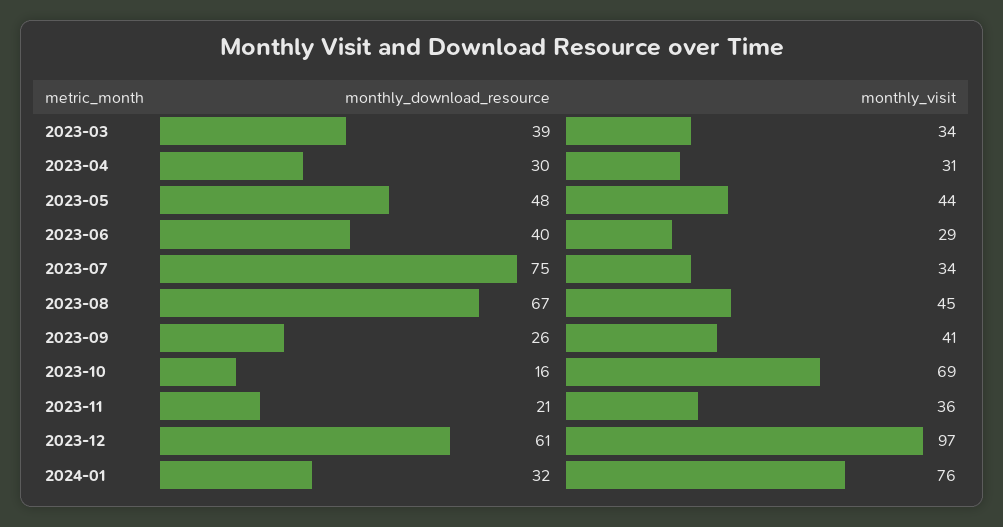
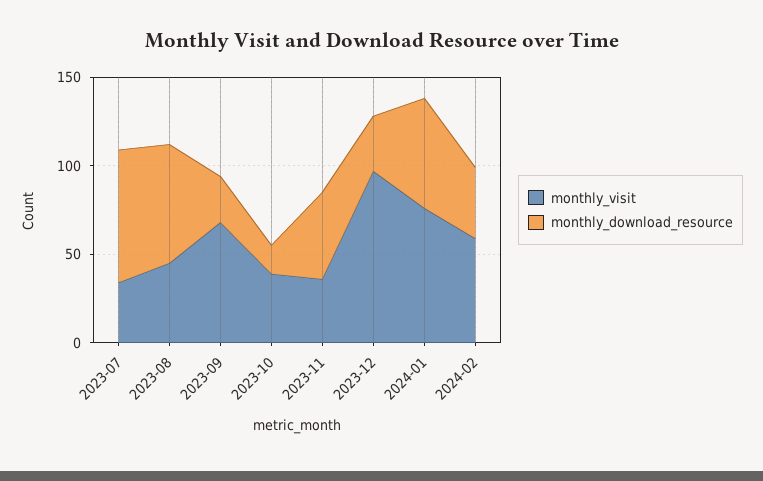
monthly_download_resource, 2023-03: 39 -> none
monthly_visit, 2023-03: 34 -> none
monthly_download_resource, 2023-04: 30 -> none
monthly_visit, 2023-04: 31 -> none
monthly_download_resource, 2023-05: 48 -> none
monthly_visit, 2023-05: 44 -> none
monthly_download_resource, 2023-06: 40 -> none
monthly_visit, 2023-06: 29 -> none
monthly_visit, 2023-09: 41 -> 70
monthly_visit, 2023-10: 69 -> 40
monthly_download_resource, 2023-11: 21 -> 50
monthly_download_resource, 2023-12: 61 -> 30
monthly_download_resource, 2024-01: 32 -> 60
monthly_visit, 2024-02: none -> 60
monthly_download_resource, 2024-02: none -> 40

